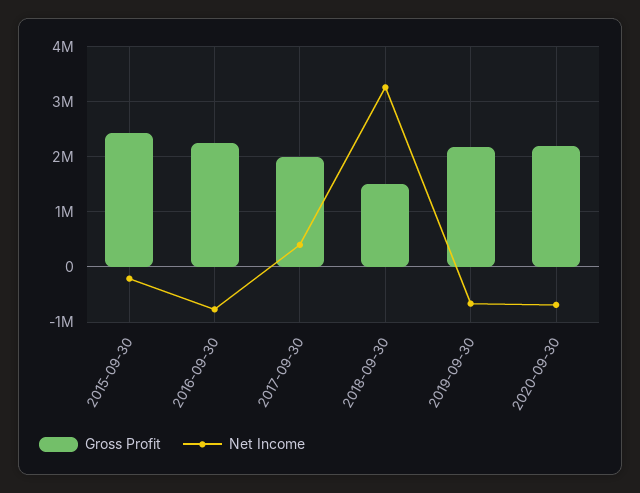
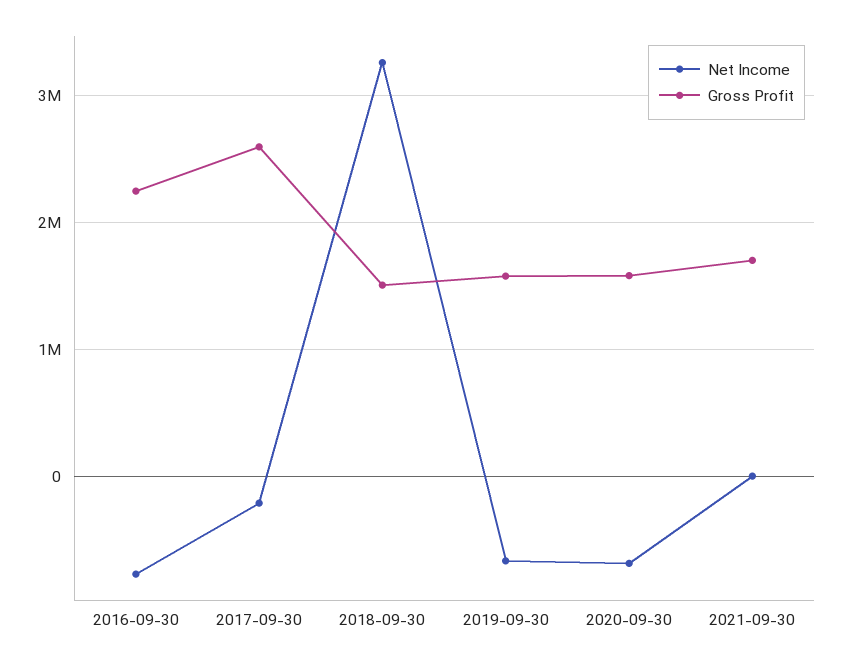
Gross Profit, 2015-09-30: 2400000 -> none
Net Income, 2015-09-30: -200000 -> none
Gross Profit, 2017-09-30: 2000000 -> 2600000
Net Income, 2017-09-30: 400000 -> -200000
Gross Profit, 2019-09-30: 2200000 -> 1600000
Gross Profit, 2020-09-30: 2200000 -> 1600000
Net Income, 2021-09-30: none -> 0
Gross Profit, 2021-09-30: none -> 1700000

